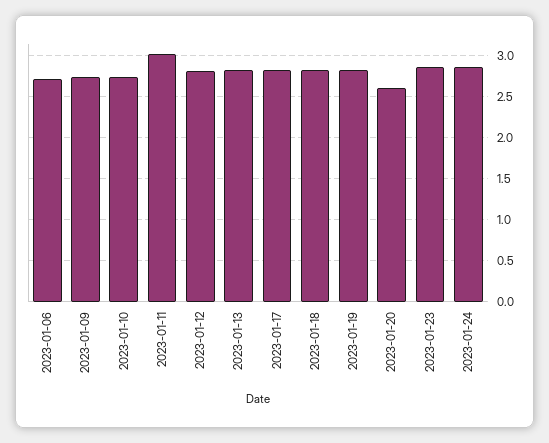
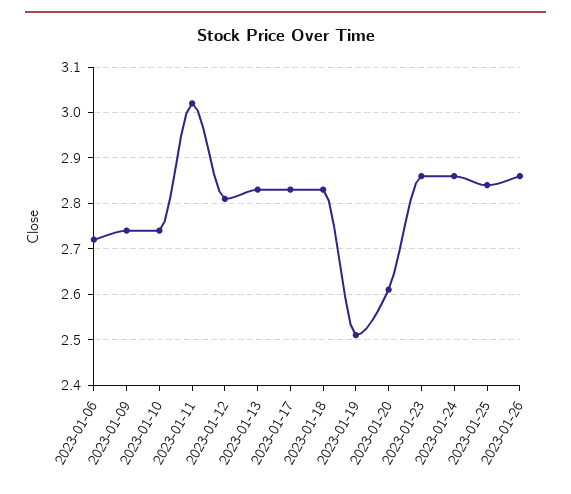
2023-01-19: 2.8 -> 2.5
2023-01-25: none -> 2.85
2023-01-26: none -> 2.85

